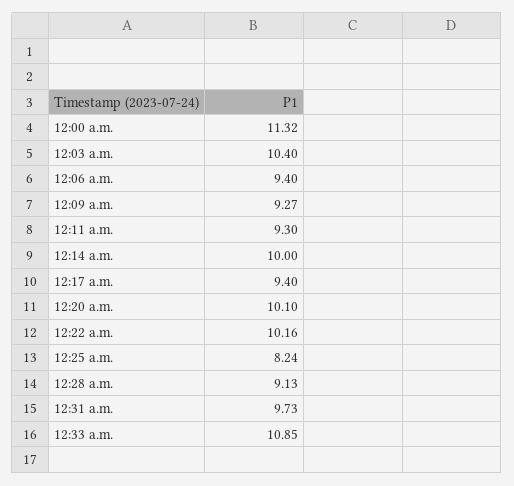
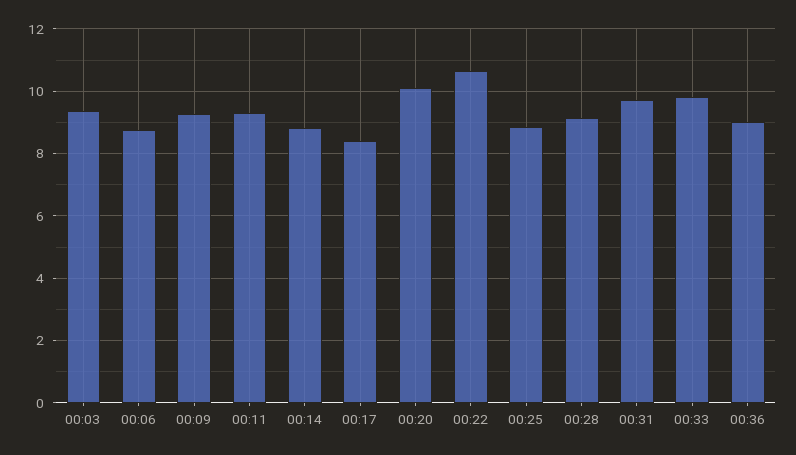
12:00 a.m.: 11.32 -> none
12:03 a.m.: 10.4 -> 9.4
12:06 a.m.: 9.4 -> 8.8
12:14 a.m.: 10 -> 8.8
12:17 a.m.: 9.4 -> 8.4
12:22 a.m.: 10.16 -> 10.6
12:25 a.m.: 8.24 -> 8.8
12:33 a.m.: 10.85 -> 9.8
00:36: none -> 9

